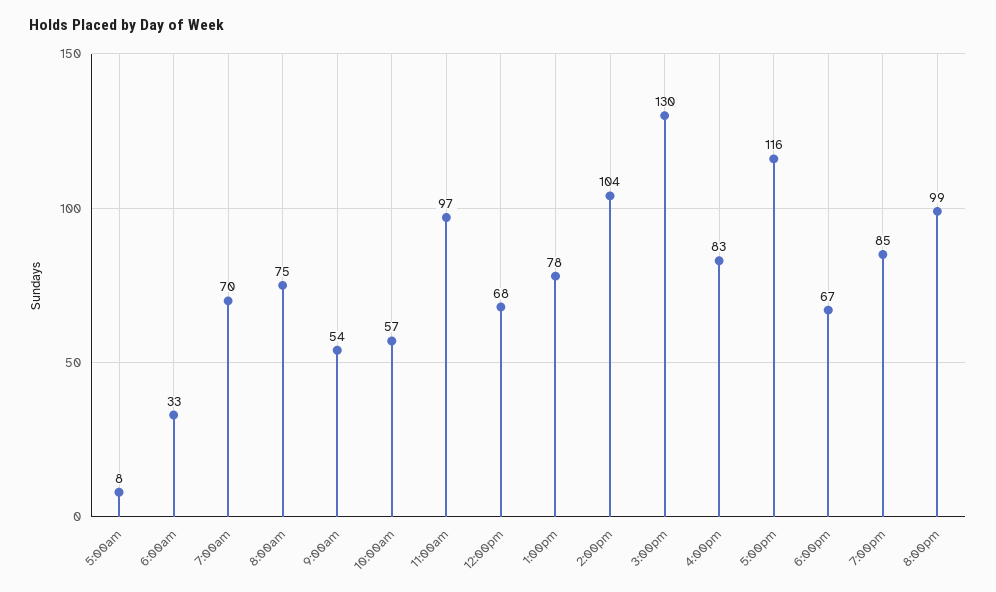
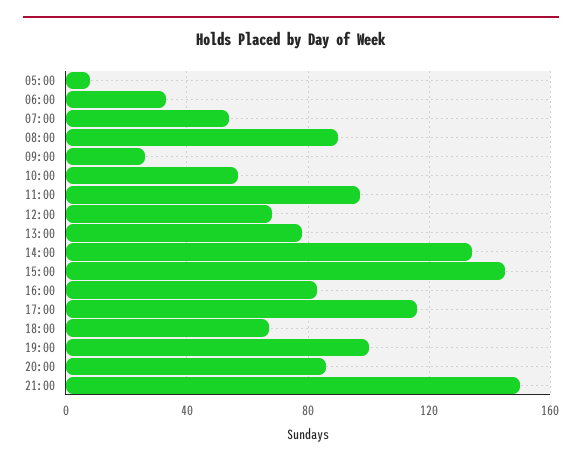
7:00am: 70 -> 55
8:00am: 75 -> 90
9:00am: 54 -> 25
2:00pm: 104 -> 135
3:00pm: 130 -> 145
7:00pm: 85 -> 100
8:00pm: 99 -> 85
21:00: none -> 150

